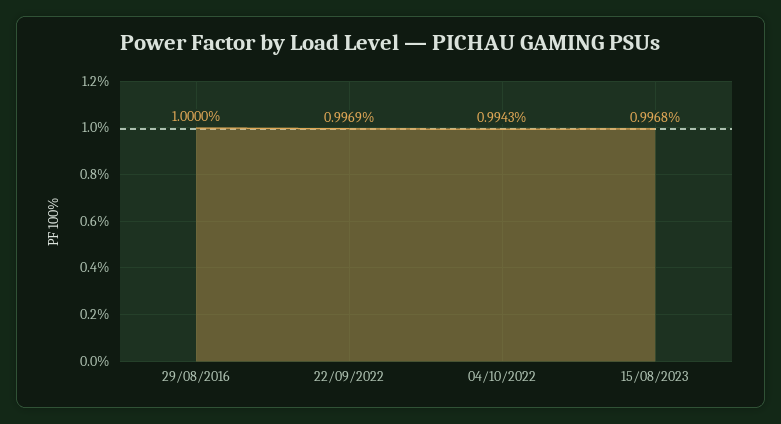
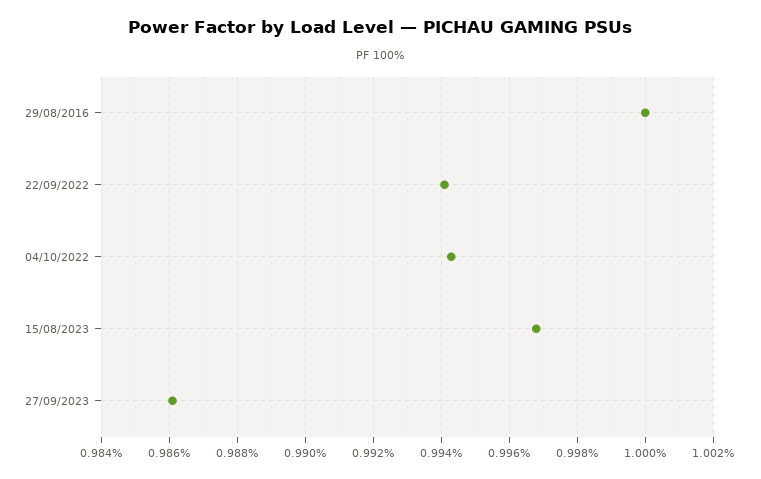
22/09/2022: 0.9969 -> 0.994
27/09/2023: none -> 0.986

